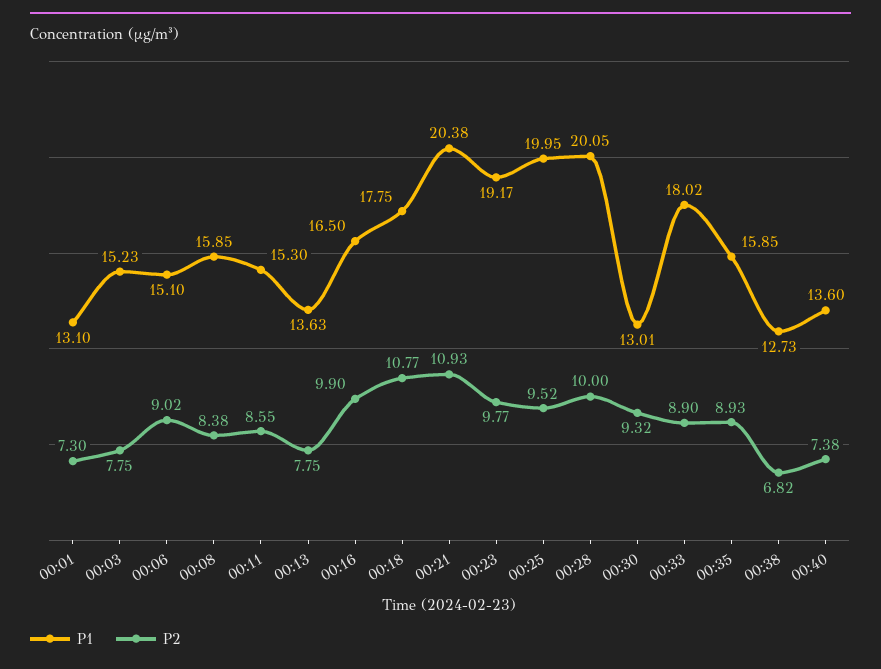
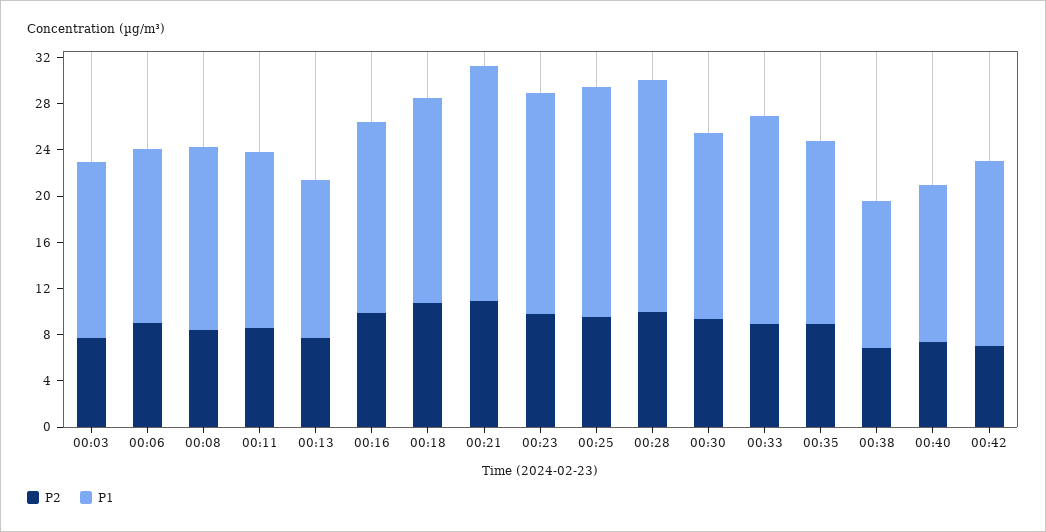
P1, 00:01: 13.1 -> none
P2, 00:01: 7.3 -> none
P1, 00:30: 13.01 -> 16
P2, 00:42: none -> 7
P1, 00:42: none -> 16

